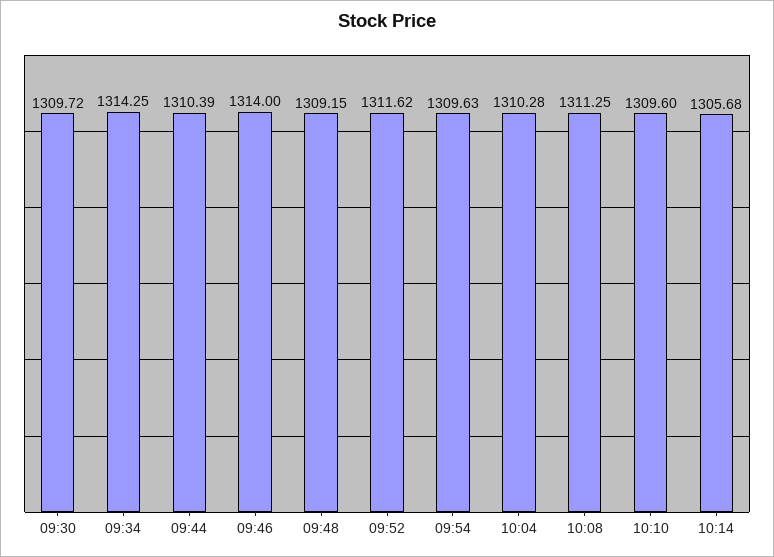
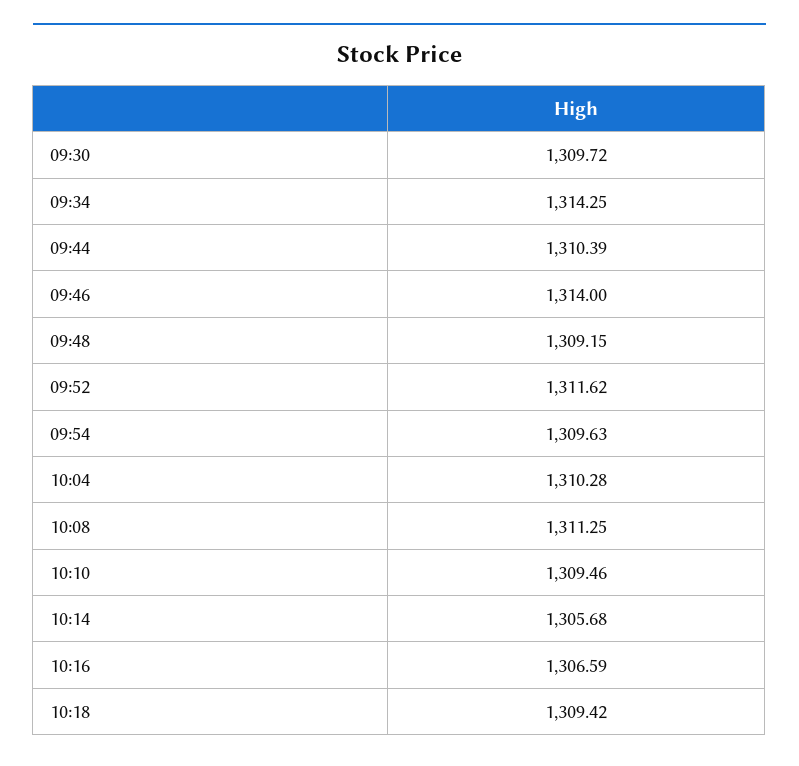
10:10: 1309.6 -> 1309.46
10:16: none -> 1306.59
10:18: none -> 1309.42

